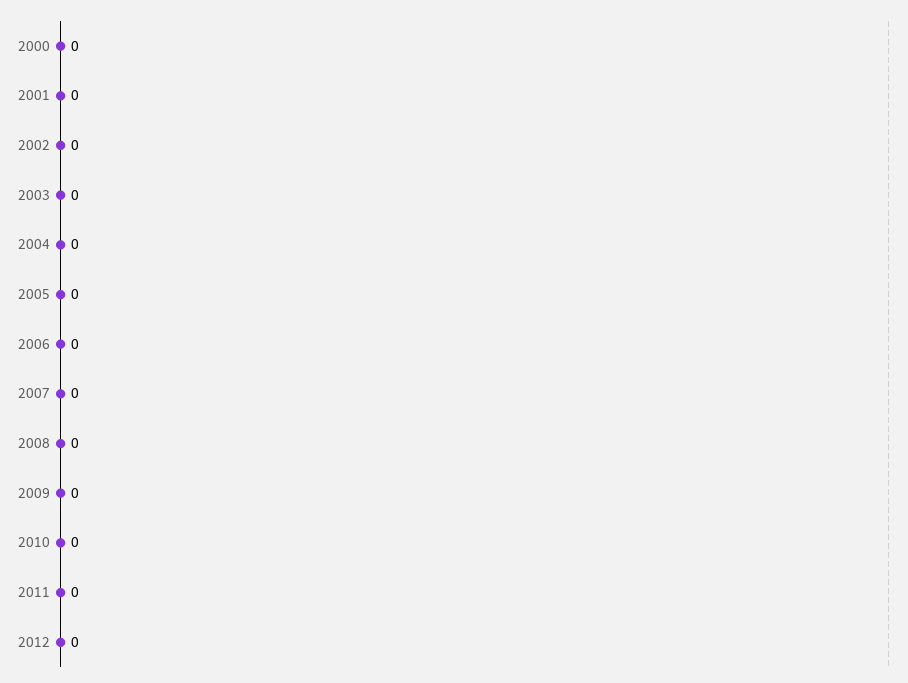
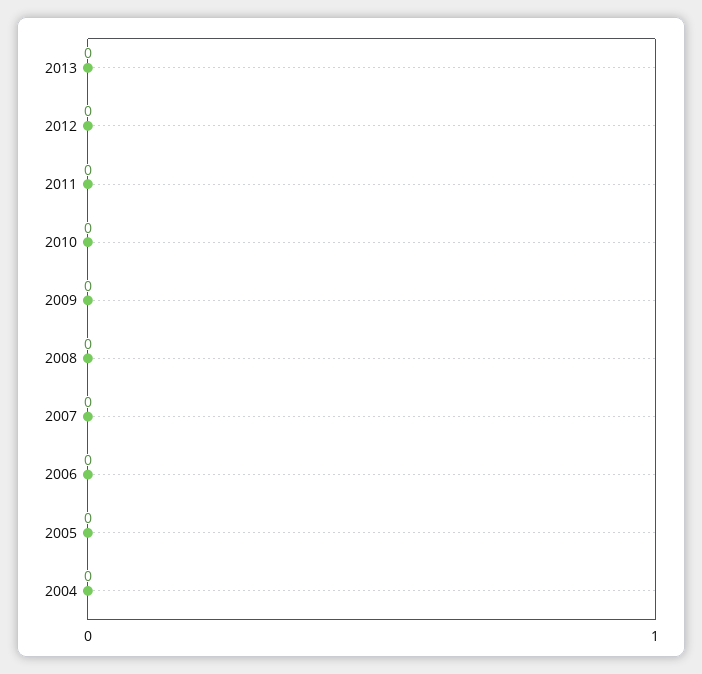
2000: 0 -> none
2001: 0 -> none
2002: 0 -> none
2003: 0 -> none
2013: none -> 0

